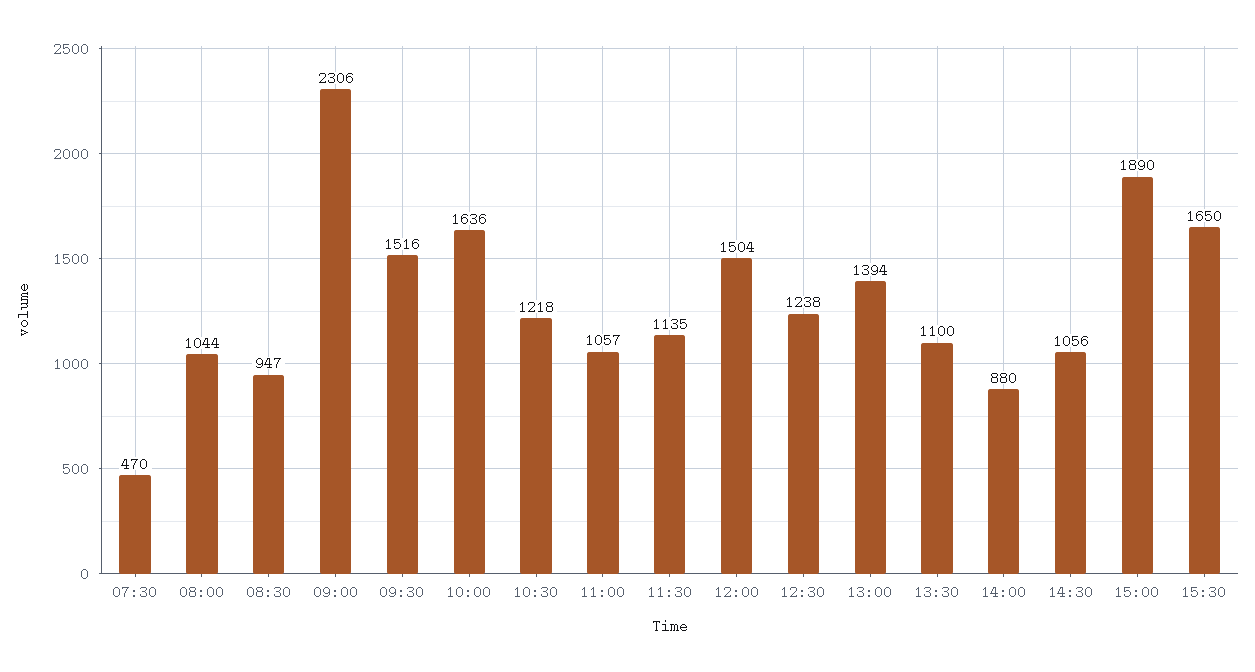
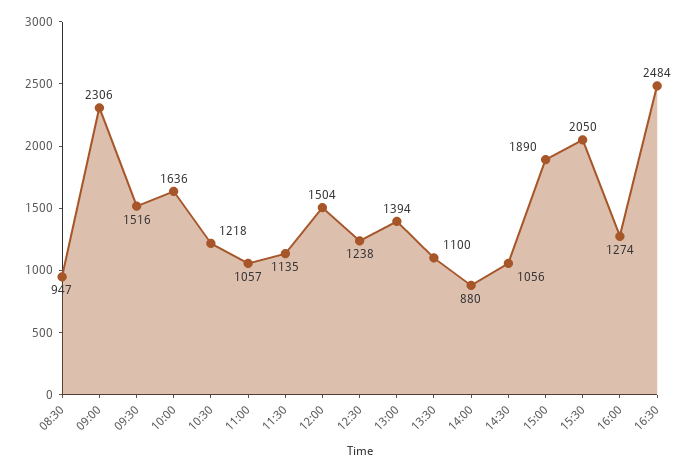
07:30: 470 -> none
08:00: 1044 -> none
15:30: 1650 -> 2050
16:00: none -> 1274
16:30: none -> 2484

